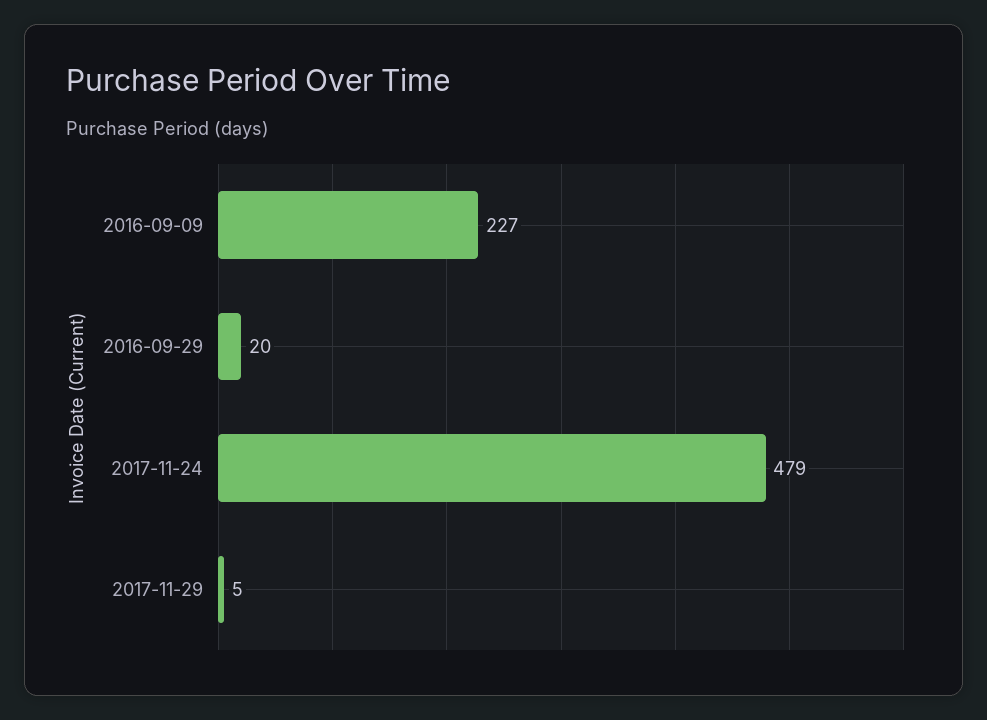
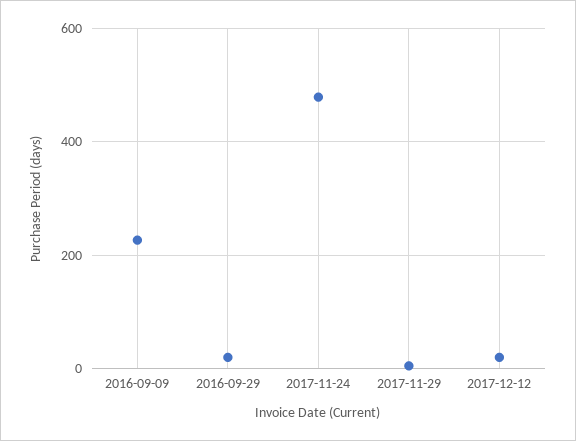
2017-12-12: none -> 20

